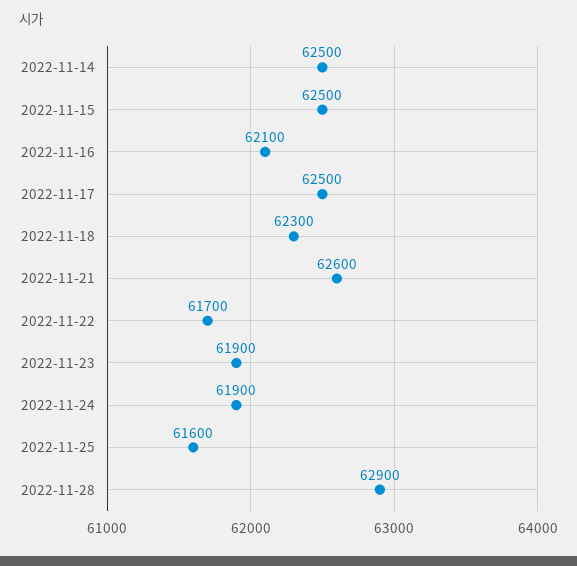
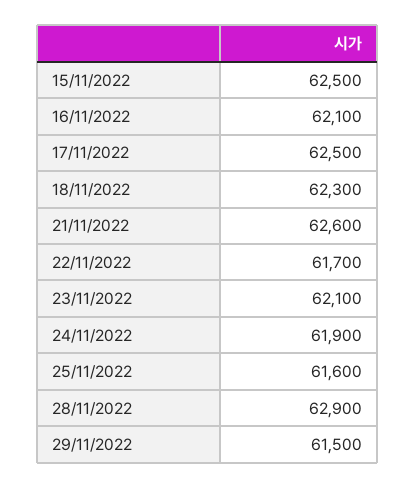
2022-11-14: 62500 -> none
2022-11-23: 61900 -> 62100
29/11/2022: none -> 61500

